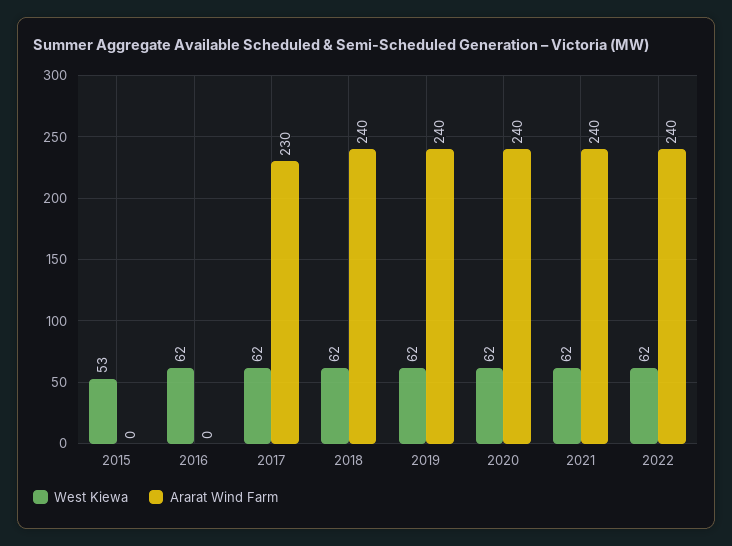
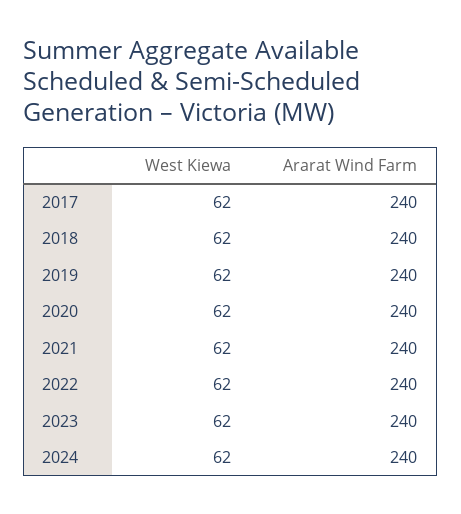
West Kiewa, 2015: 53 -> none
Ararat Wind Farm, 2015: 0 -> none
West Kiewa, 2016: 62 -> none
Ararat Wind Farm, 2016: 0 -> none
Ararat Wind Farm, 2017: 230 -> 240
West Kiewa, 2023: none -> 62
Ararat Wind Farm, 2023: none -> 240
West Kiewa, 2024: none -> 62
Ararat Wind Farm, 2024: none -> 240

